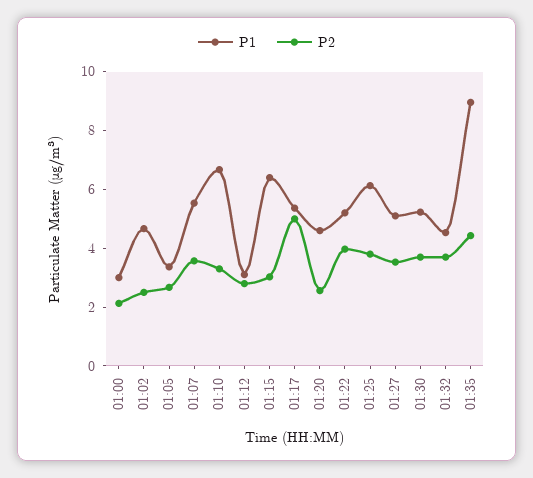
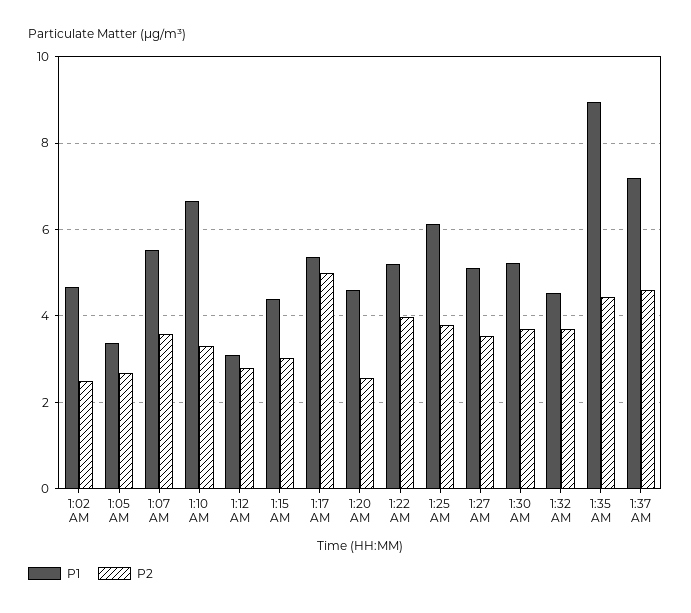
P1, 01:00: 3 -> none
P2, 01:00: 2 -> none
P1, 01:15: 6.5 -> 4.4
P1, 1:37 AM: none -> 7.2
P2, 1:37 AM: none -> 4.6

